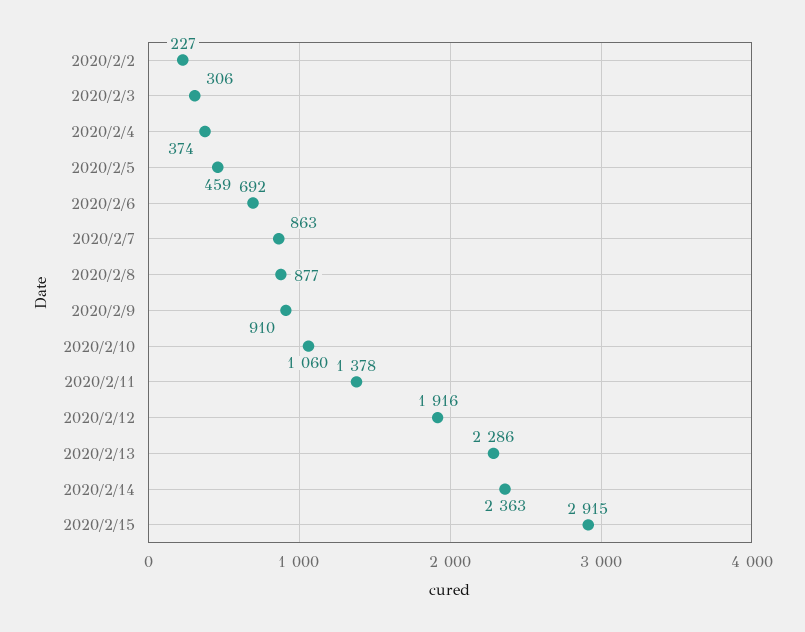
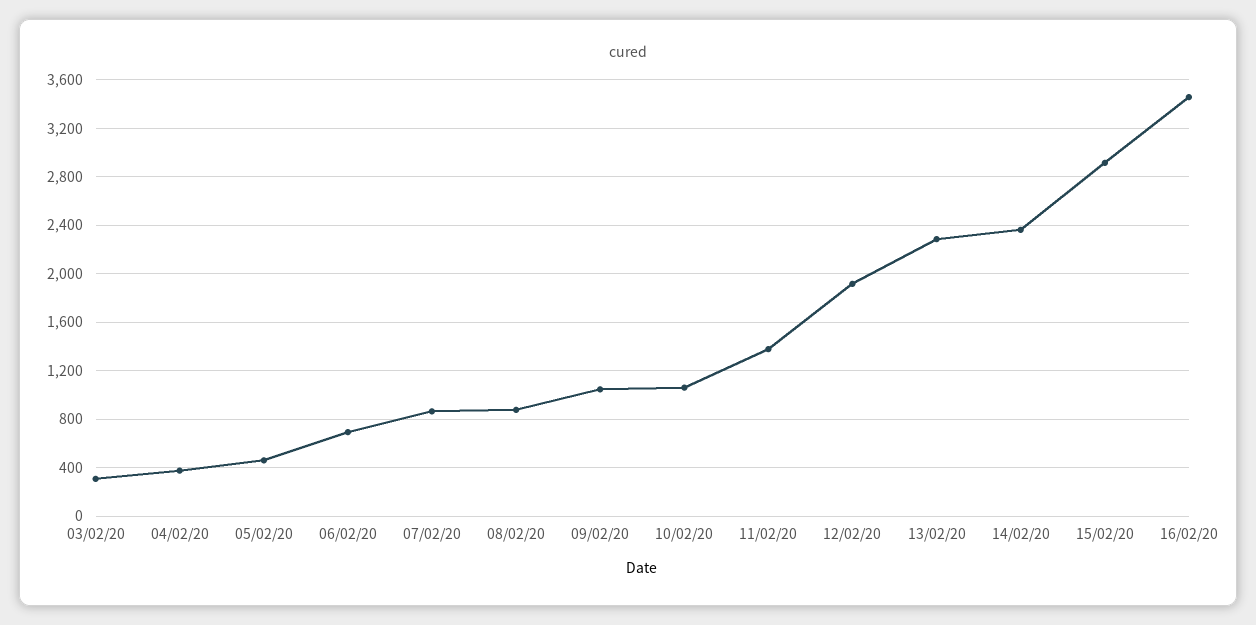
2020/2/2: 227 -> none
2020/2/9: 910 -> 1050
16/02/20: none -> 3450

